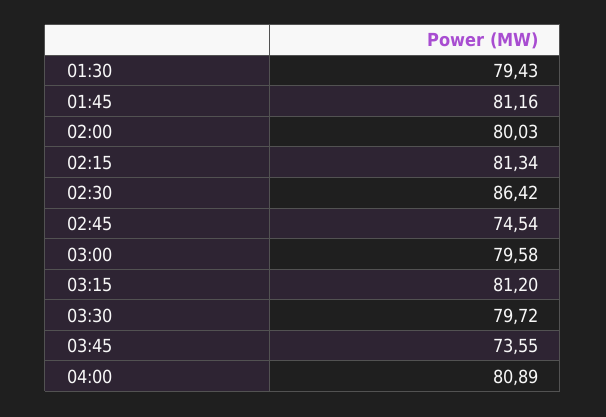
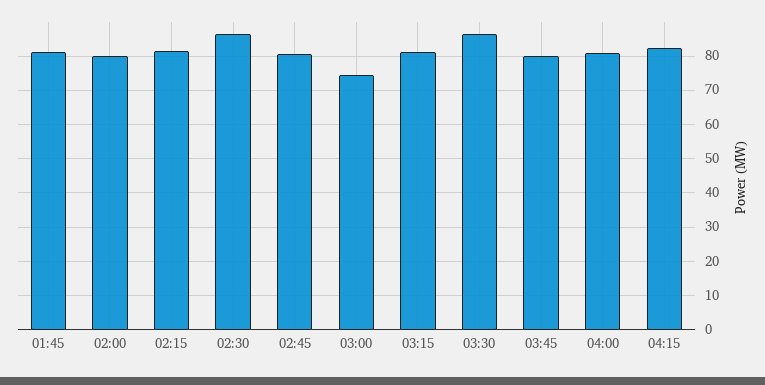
01:30: 79.43 -> none
02:45: 74.54 -> 80
03:00: 79.58 -> 74
03:30: 79.72 -> 86
03:45: 73.55 -> 80
04:15: none -> 82

